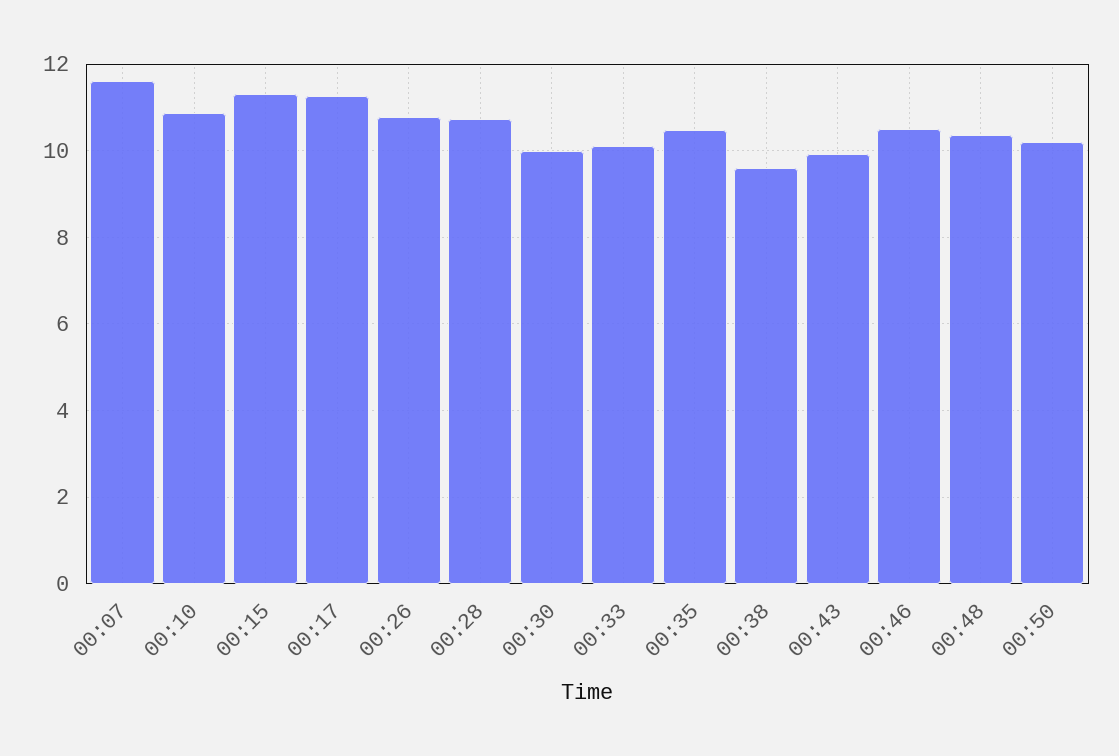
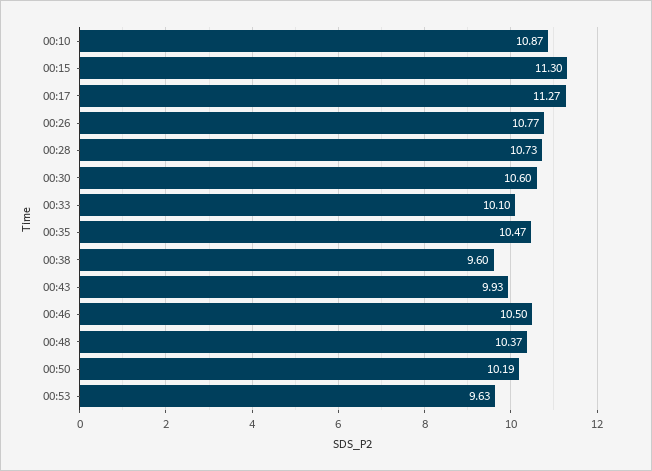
00:07: 11.6 -> none
00:30: 10 -> 10.6
00:53: none -> 9.63

